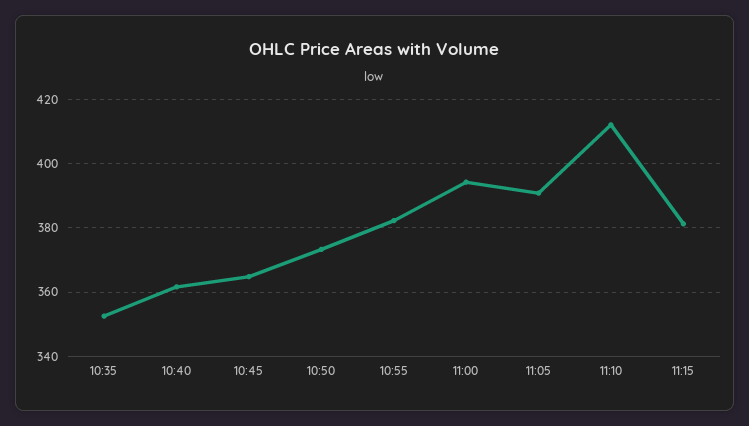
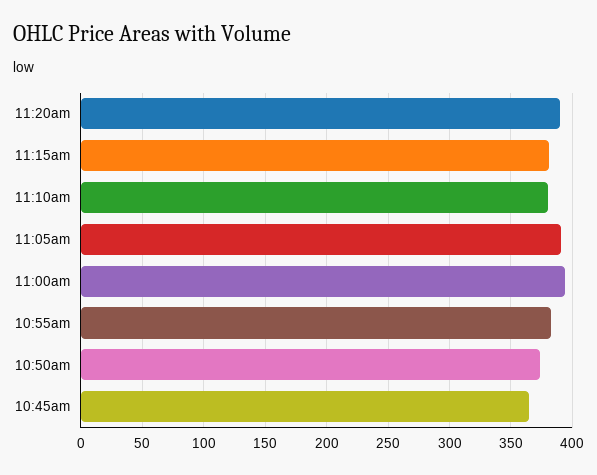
10:35: 352 -> none
10:40: 362 -> none
11:10: 412 -> 380
11:20am: none -> 390

